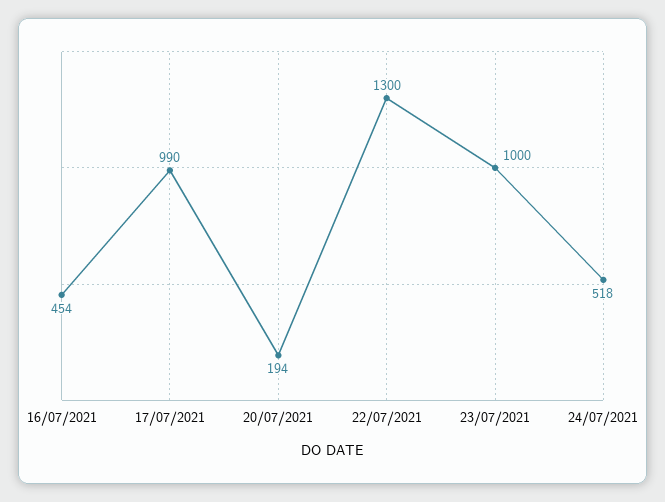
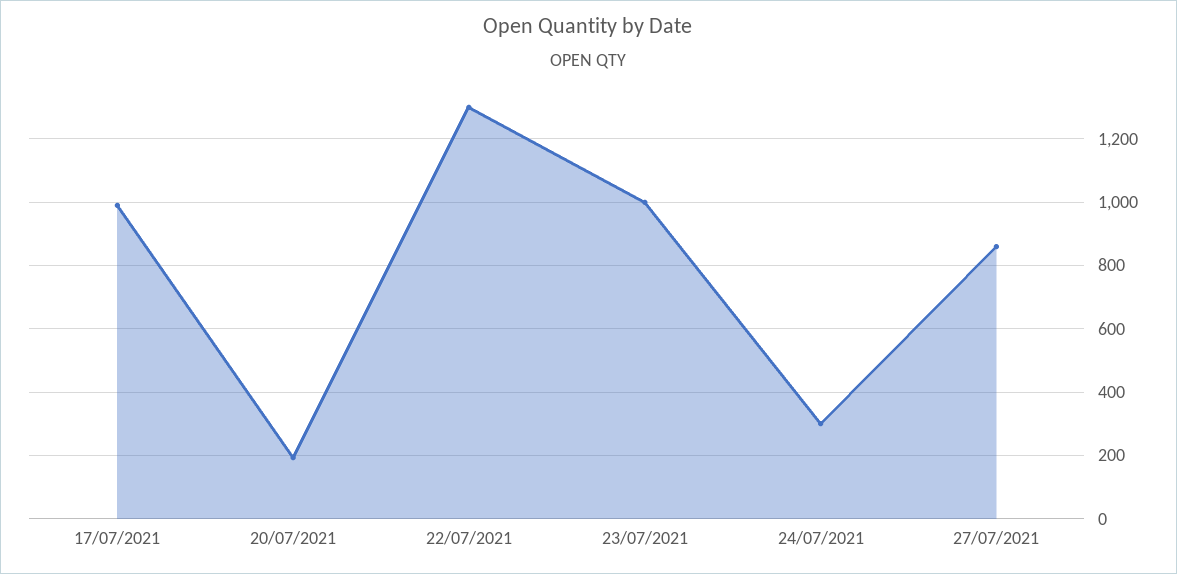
16/07/2021: 454 -> none
24/07/2021: 518 -> 300
27/07/2021: none -> 860

